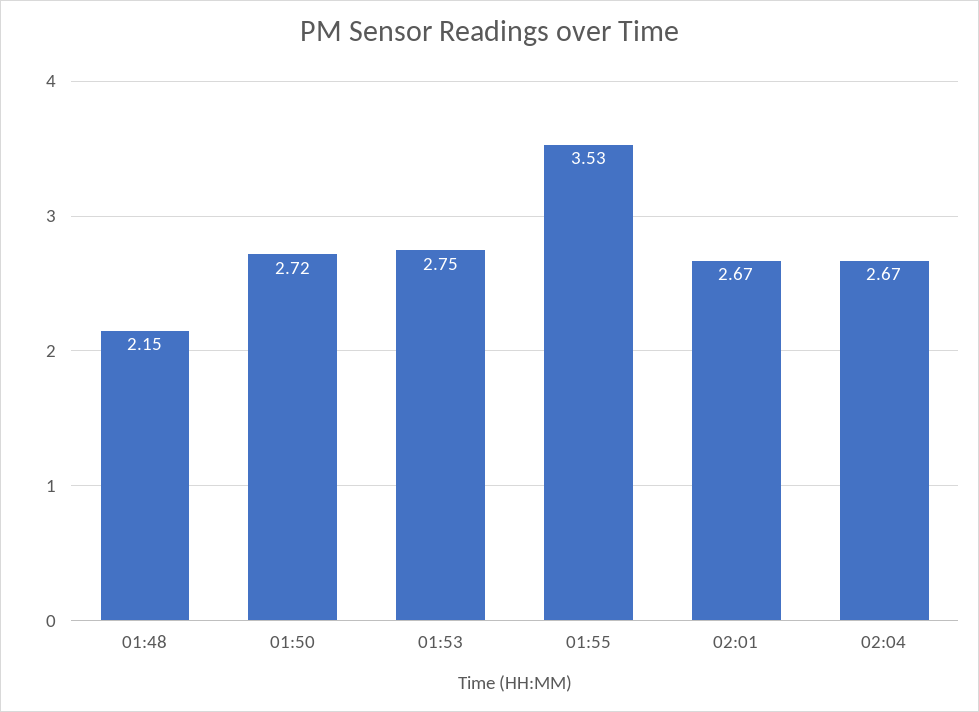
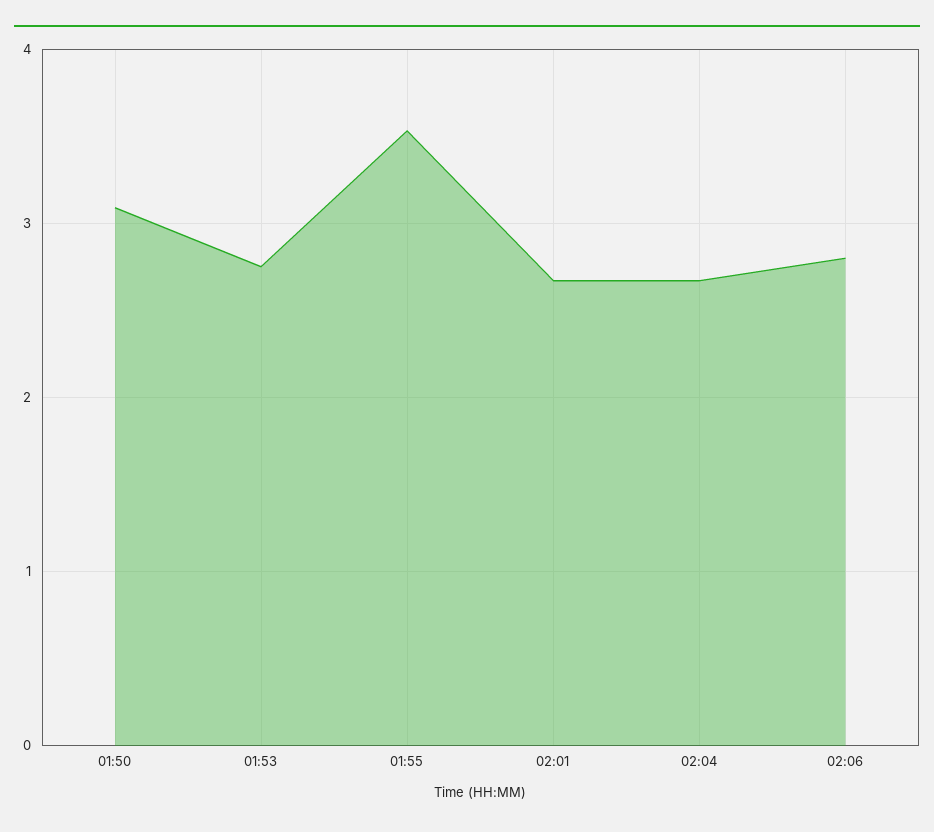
01:48: 2.15 -> none
01:50: 2.72 -> 3.1
02:06: none -> 2.8

